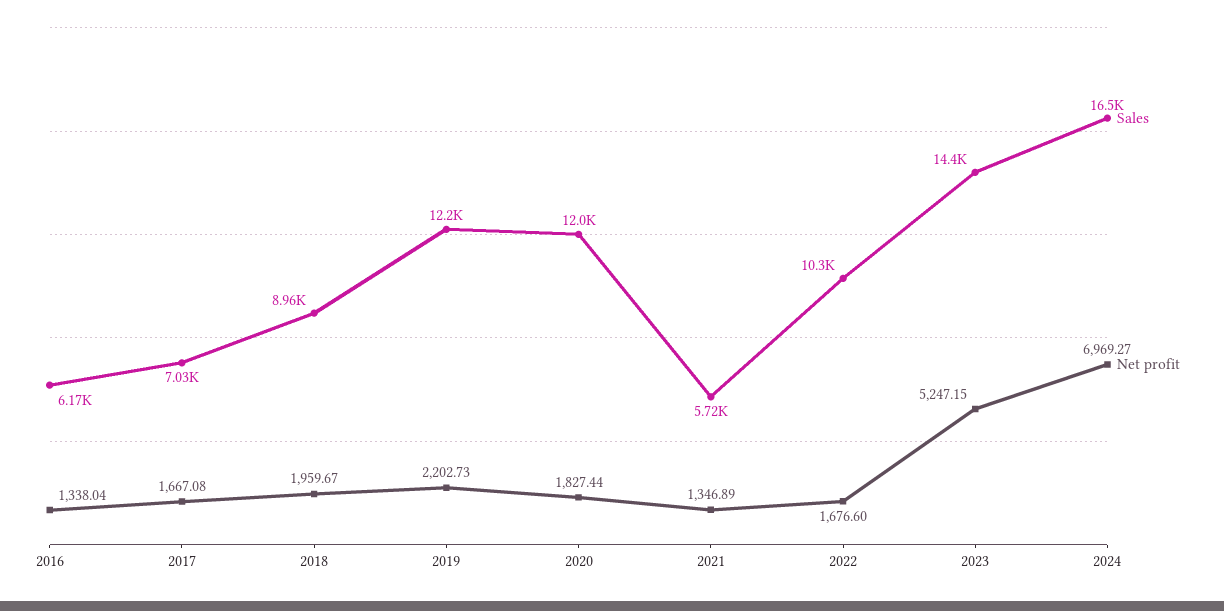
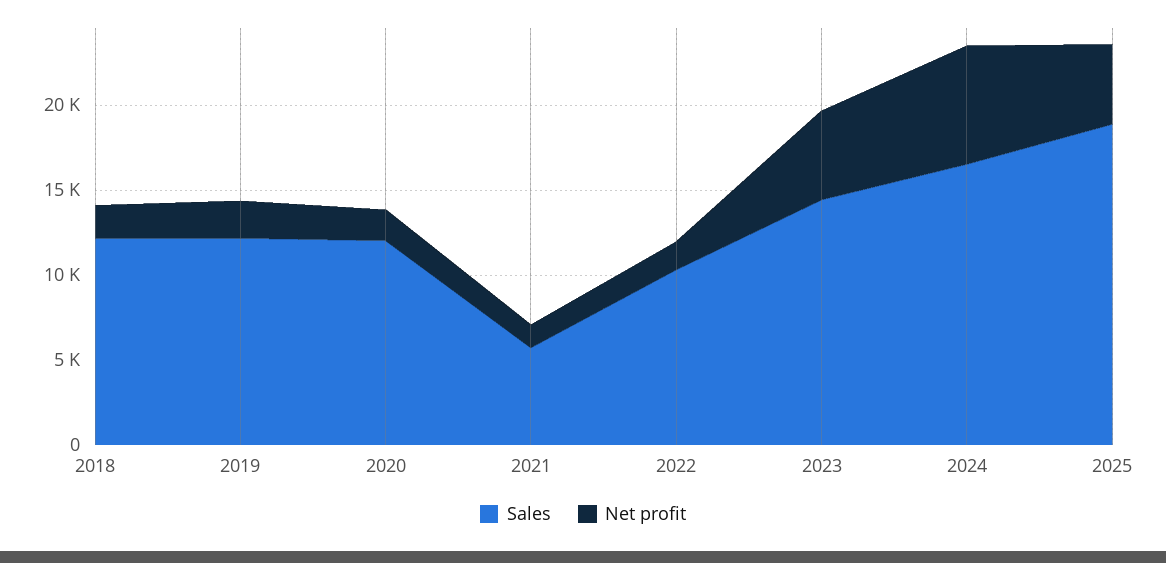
Sales, 2016: 6170 -> none
Net profit, 2016: 1338.04 -> none
Sales, 2017: 7030 -> none
Net profit, 2017: 1667.08 -> none
Sales, 2018: 8960 -> 12000
Sales, 2025: none -> 19000
Net profit, 2025: none -> 5000

